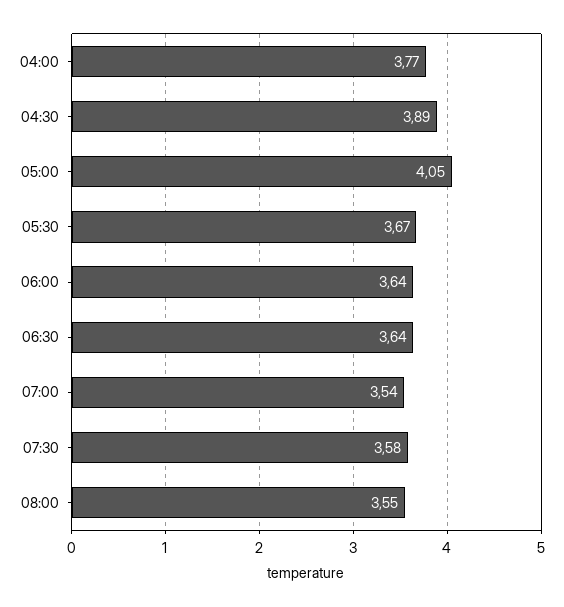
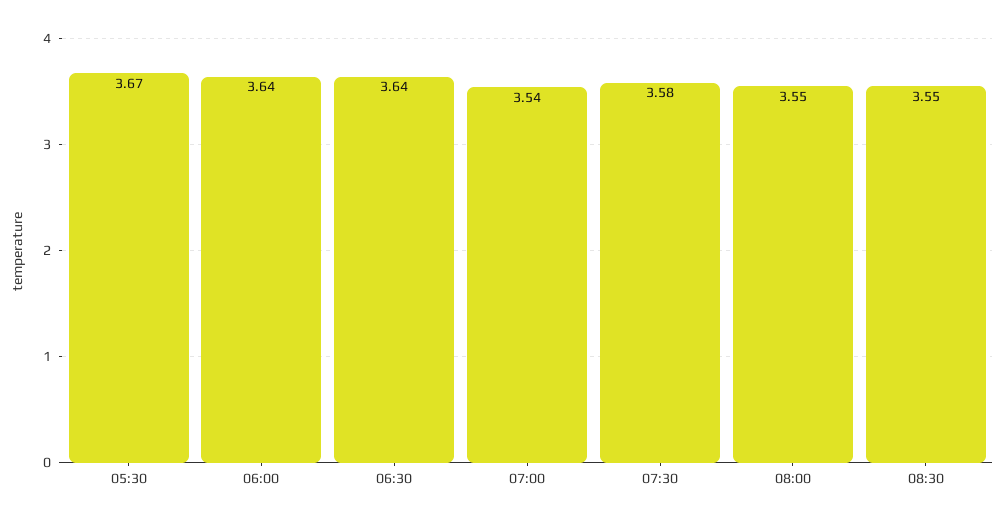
04:00: 3.77 -> none
04:30: 3.89 -> none
05:00: 4.05 -> none
08:30: none -> 3.55

